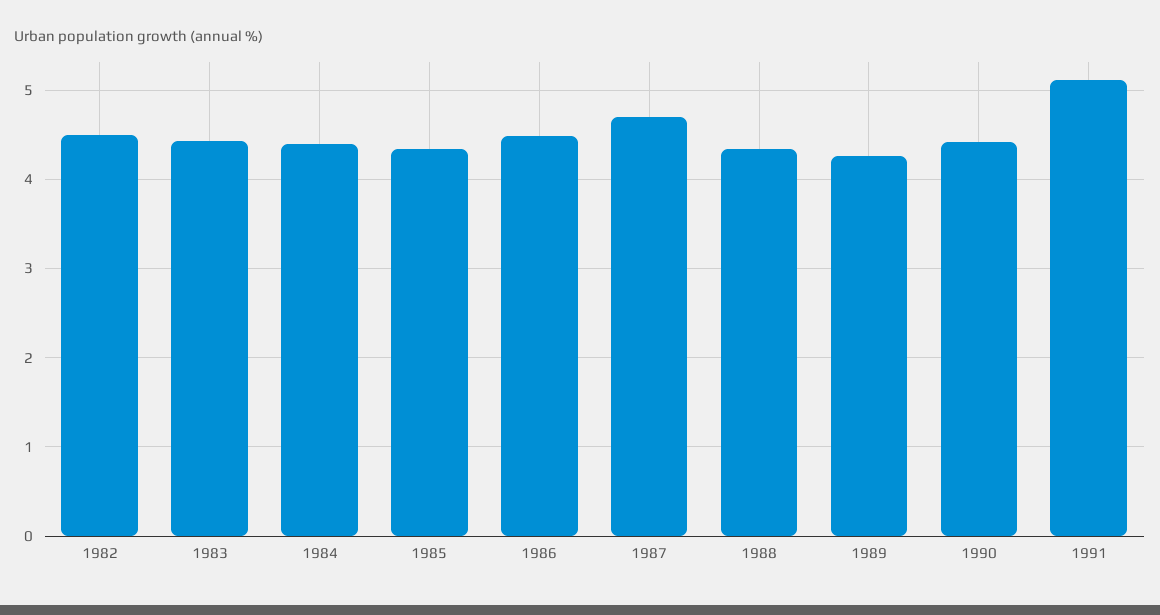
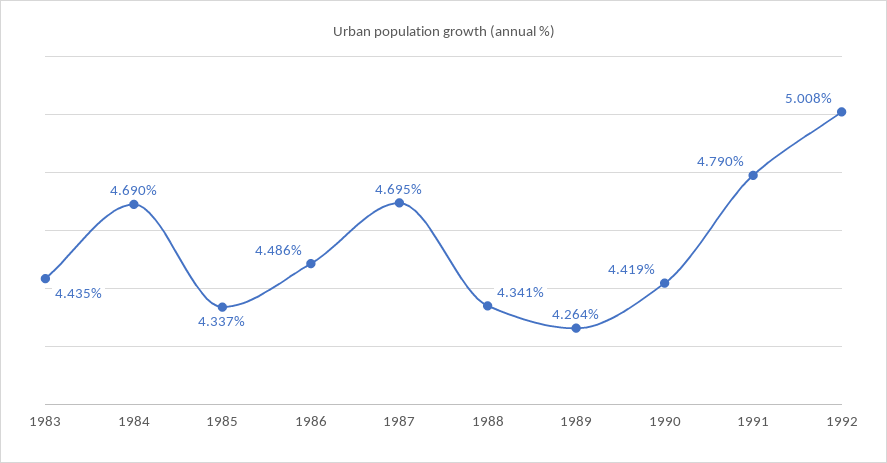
1982: 4.5 -> none
1984: 4.4 -> 4.69
1991: 5.1 -> 4.79
1992: none -> 5.008

